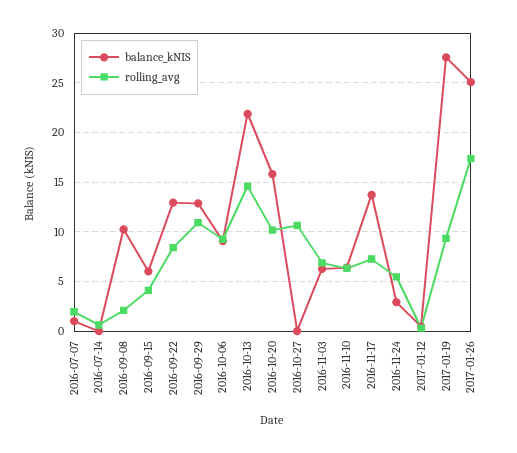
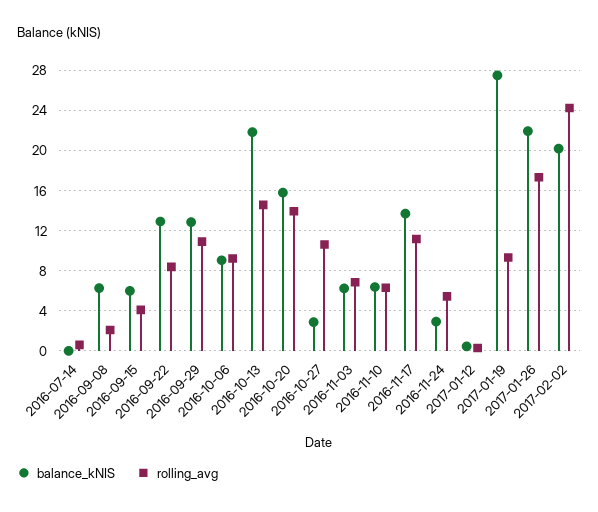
balance_kNIS, 2016-07-07: 1 -> none
rolling_avg, 2016-07-07: 2 -> none
balance_kNIS, 2016-09-08: 10 -> 6
rolling_avg, 2016-10-20: 10 -> 14
balance_kNIS, 2016-10-27: 0 -> 3
rolling_avg, 2016-11-17: 7 -> 11
balance_kNIS, 2017-01-26: 25 -> 22
balance_kNIS, 2017-02-02: none -> 20
rolling_avg, 2017-02-02: none -> 24

